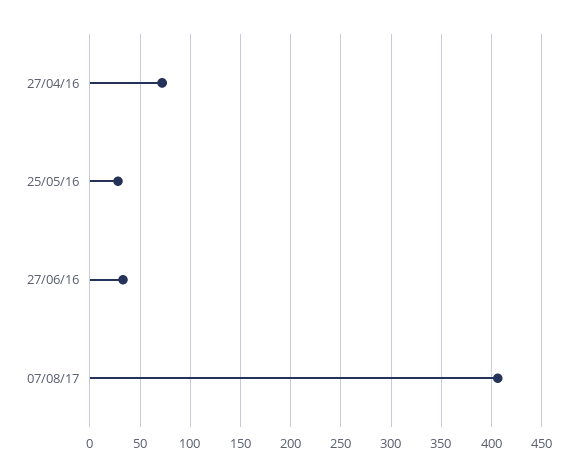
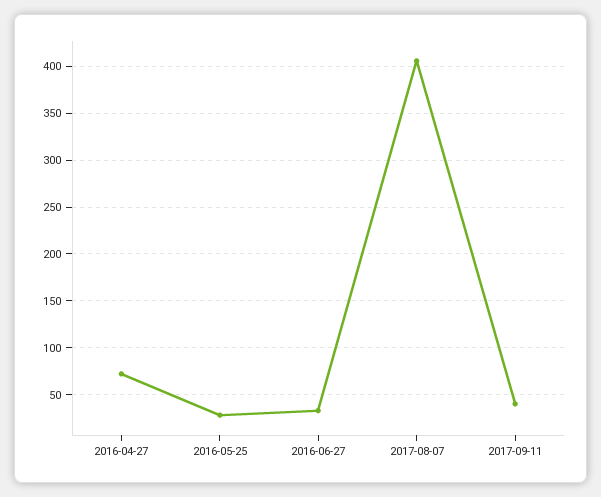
2017-09-11: none -> 40

